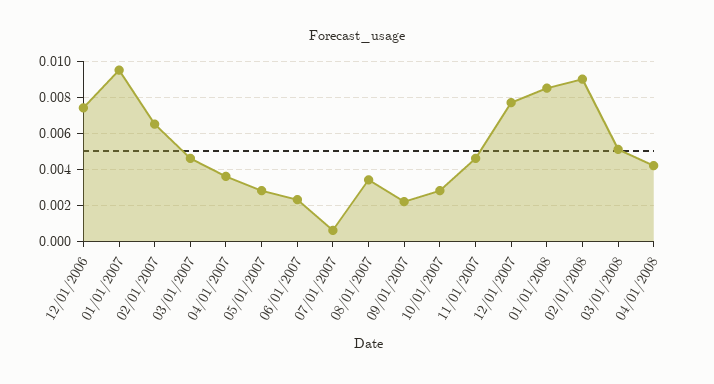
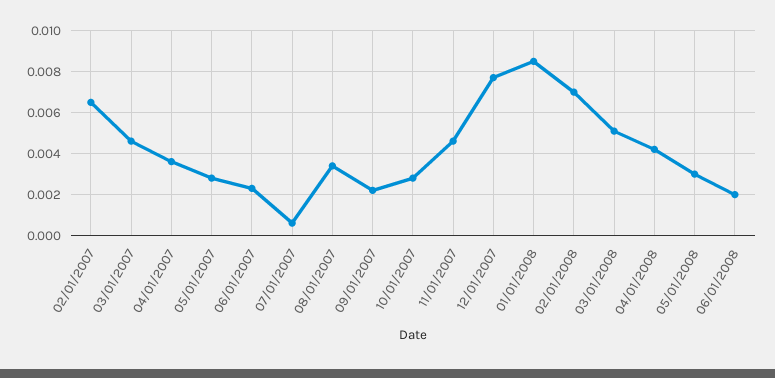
12/01/2006: 0.0075 -> none
01/01/2007: 0.0095 -> none
02/01/2008: 0.009 -> 0.007
05/01/2008: none -> 0.003
06/01/2008: none -> 0.002

